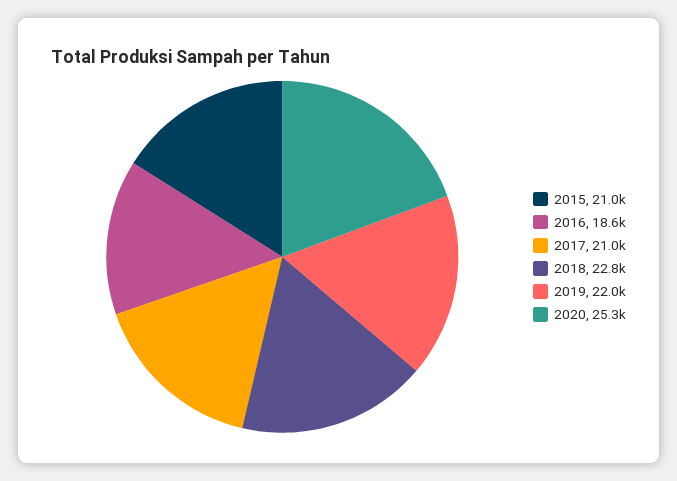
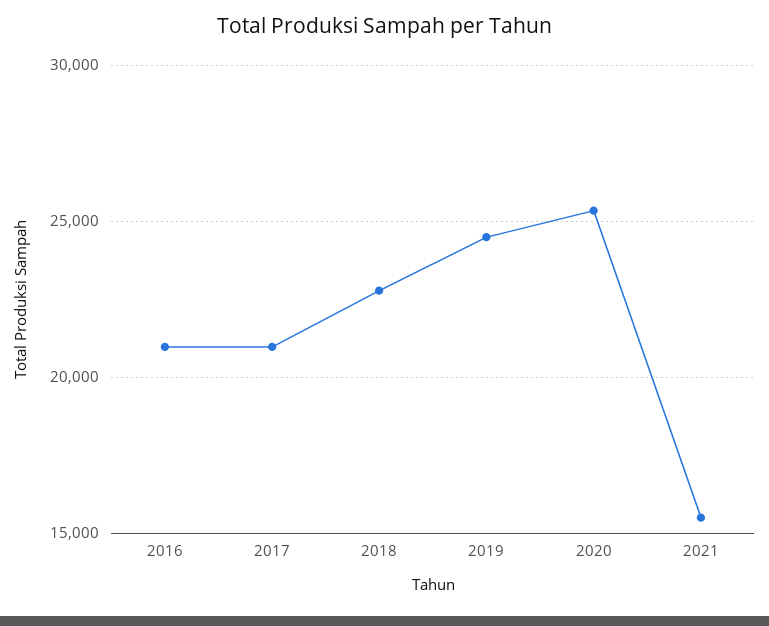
2015: 21000 -> none
2016: 18600 -> 21000
2019: 22000 -> 24500
2021: none -> 15500

